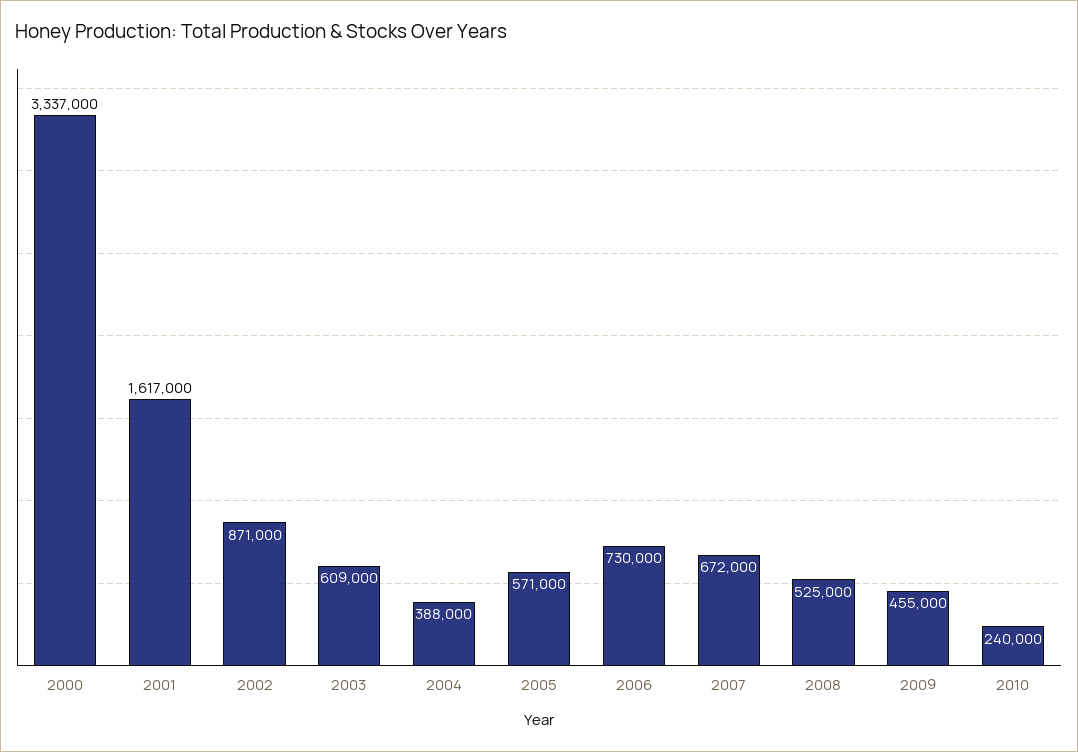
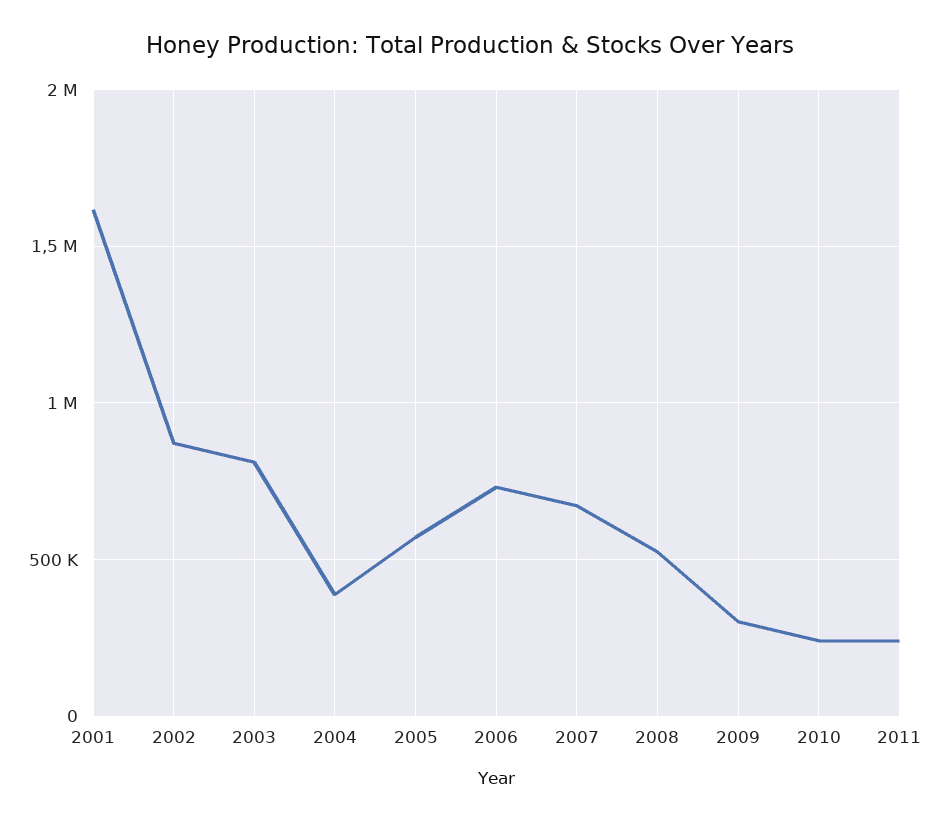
2000: 3337000 -> none
2003: 609000 -> 800000
2009: 455000 -> 300000
2011: none -> 250000

